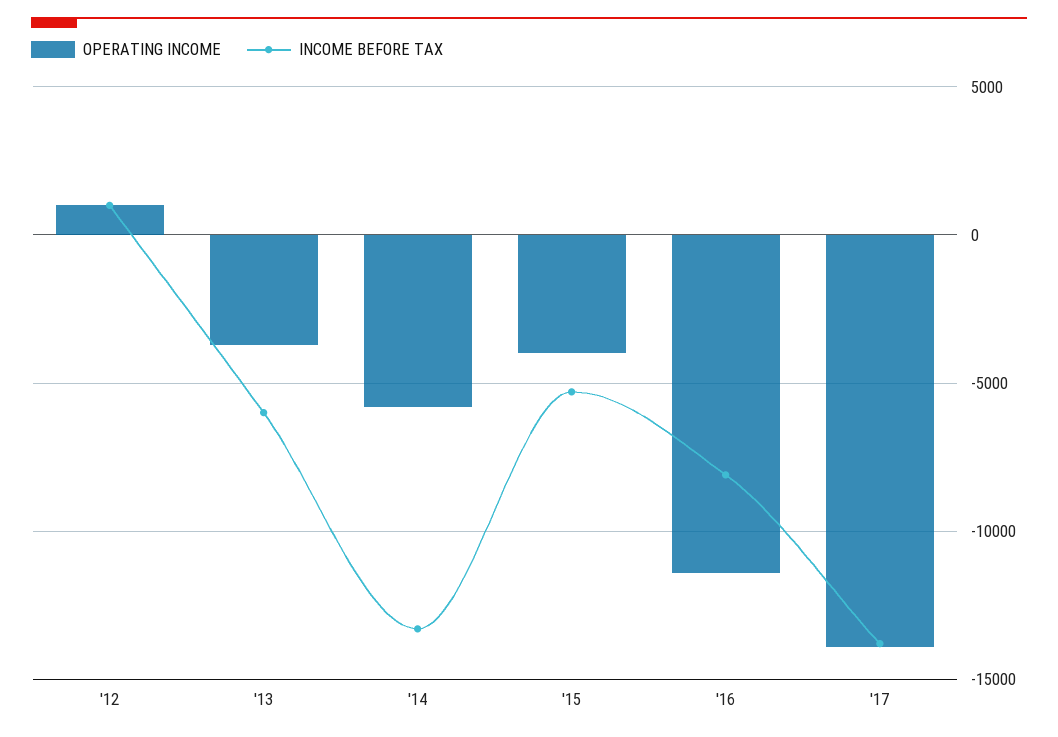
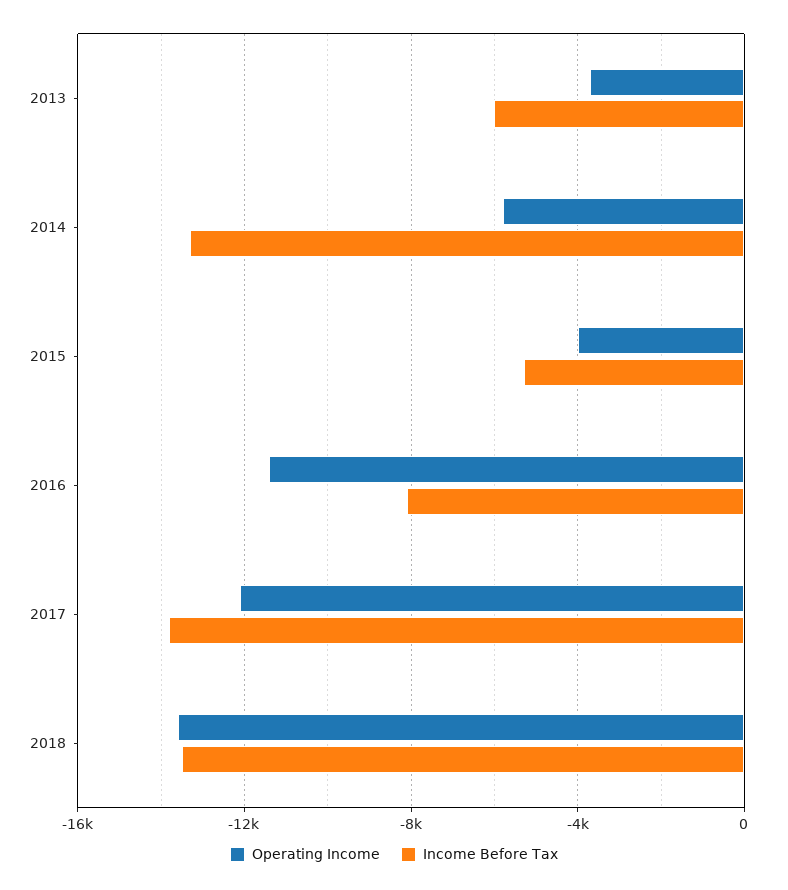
OPERATING INCOME, '12: 1000 -> none
INCOME BEFORE TAX, '12: 1000 -> none
OPERATING INCOME, '17: -14000 -> -12000
OPERATING INCOME, 2018: none -> -13500
INCOME BEFORE TAX, 2018: none -> -13500

